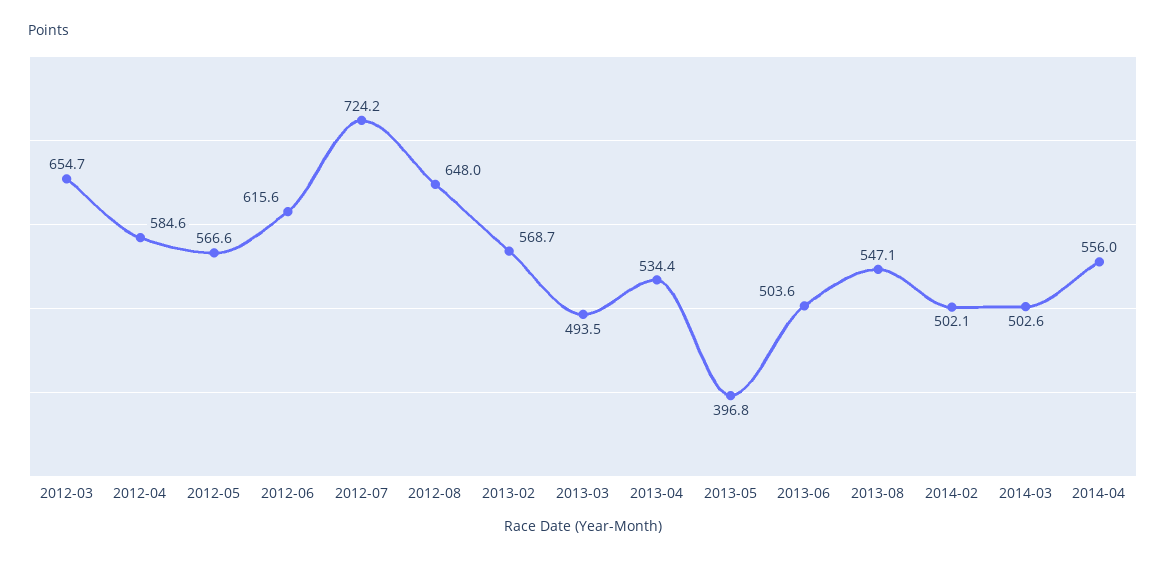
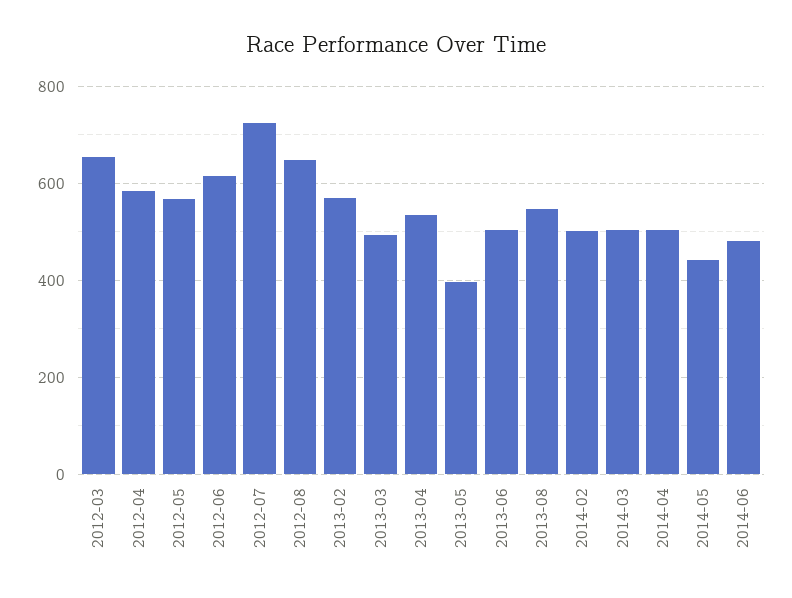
2014-04: 556 -> 500
2014-05: none -> 440
2014-06: none -> 480

